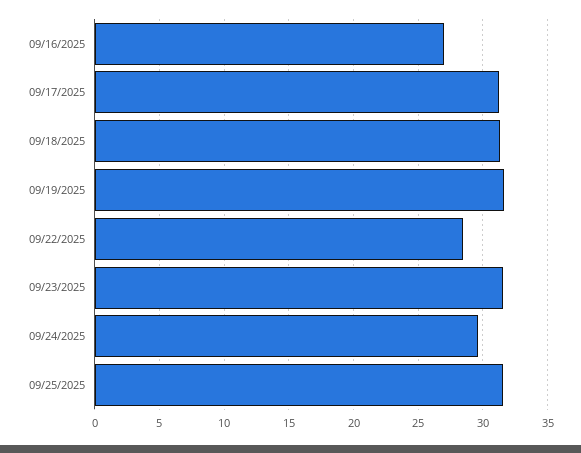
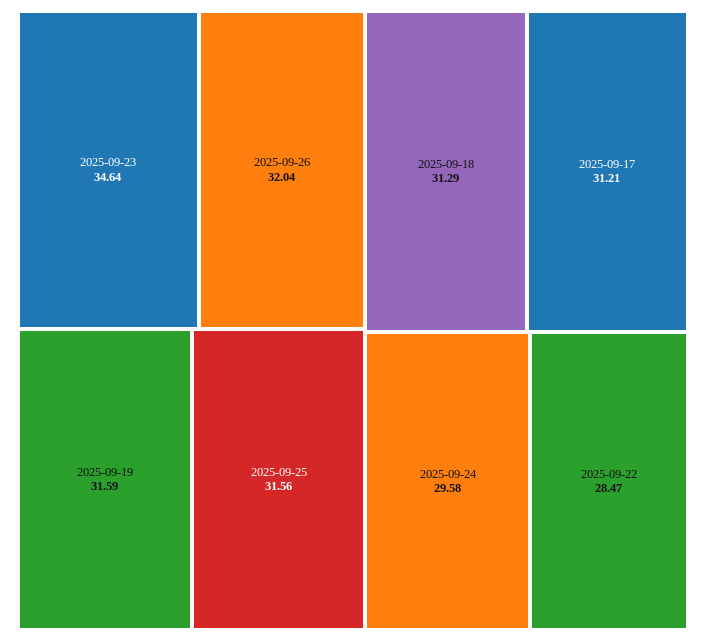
09/16/2025: 27 -> none
09/23/2025: 31.5 -> 34.64
2025-09-26: none -> 32.04

